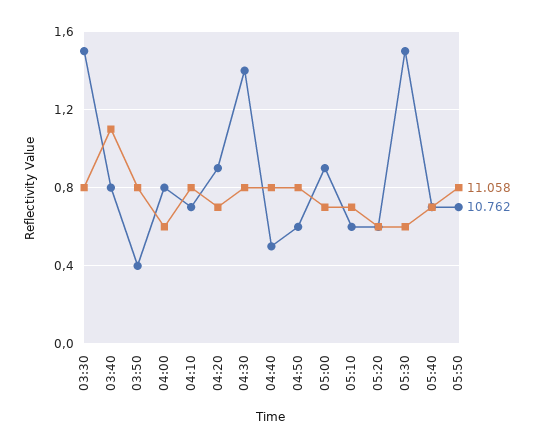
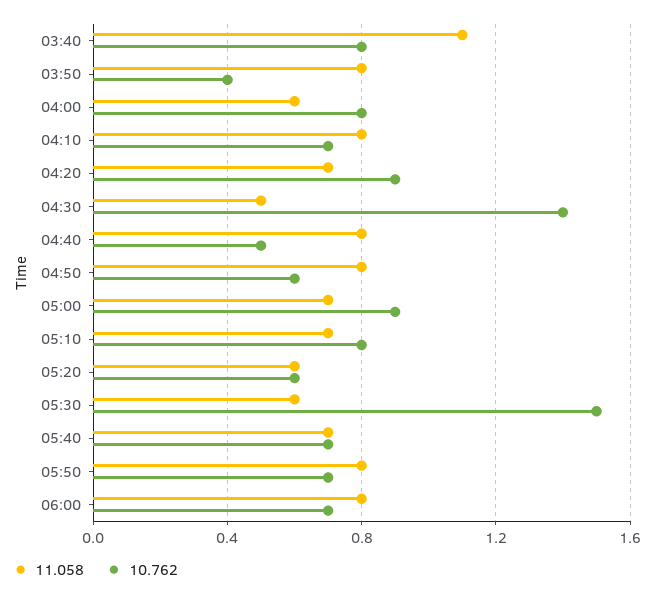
11.058, 03:30: 0.8 -> none
10.762, 03:30: 1.5 -> none
11.058, 04:30: 0.8 -> 0.5
10.762, 05:10: 0.6 -> 0.8
11.058, 06:00: none -> 0.8
10.762, 06:00: none -> 0.7

